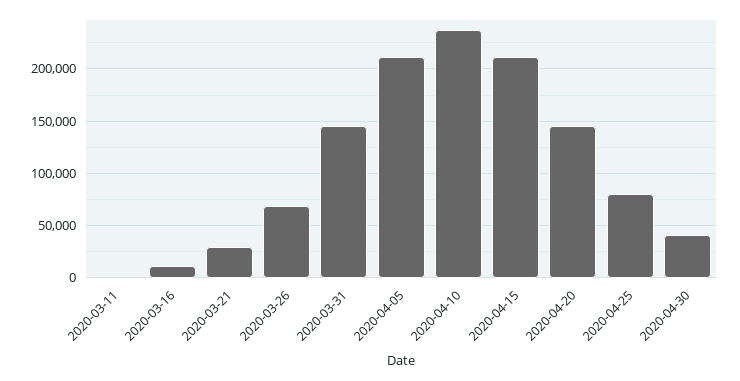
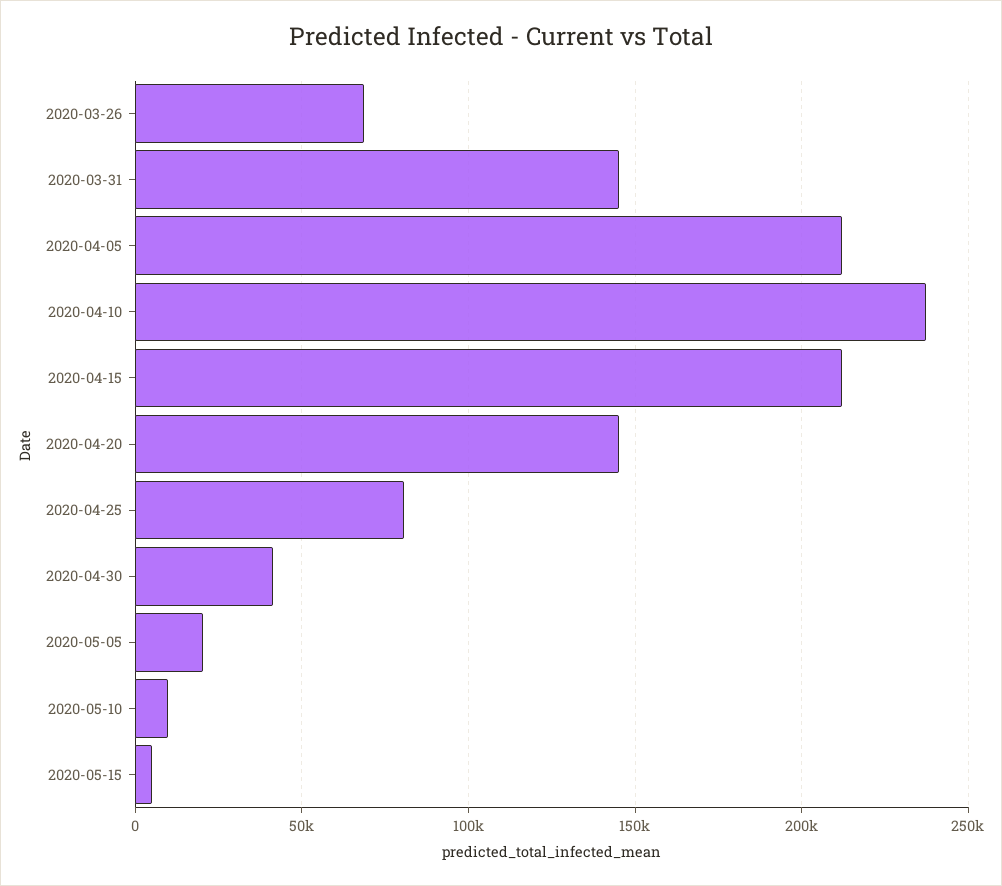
2020-03-11: 0 -> none
2020-03-16: 10000 -> none
2020-03-21: 30000 -> none
2020-05-05: none -> 20000
2020-05-10: none -> 10000
2020-05-15: none -> 5000

